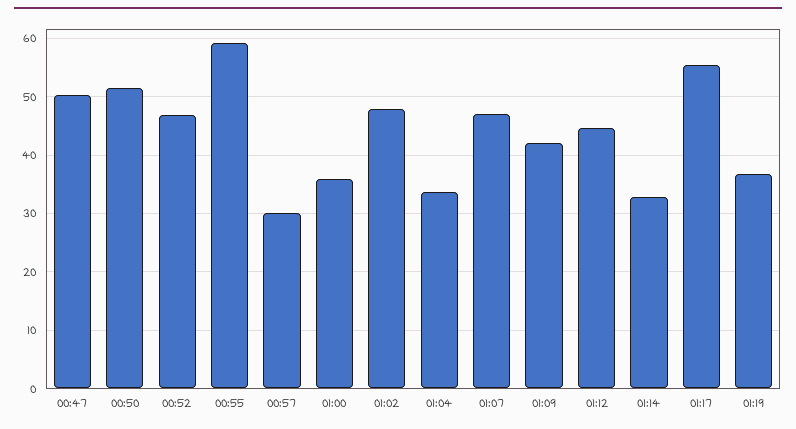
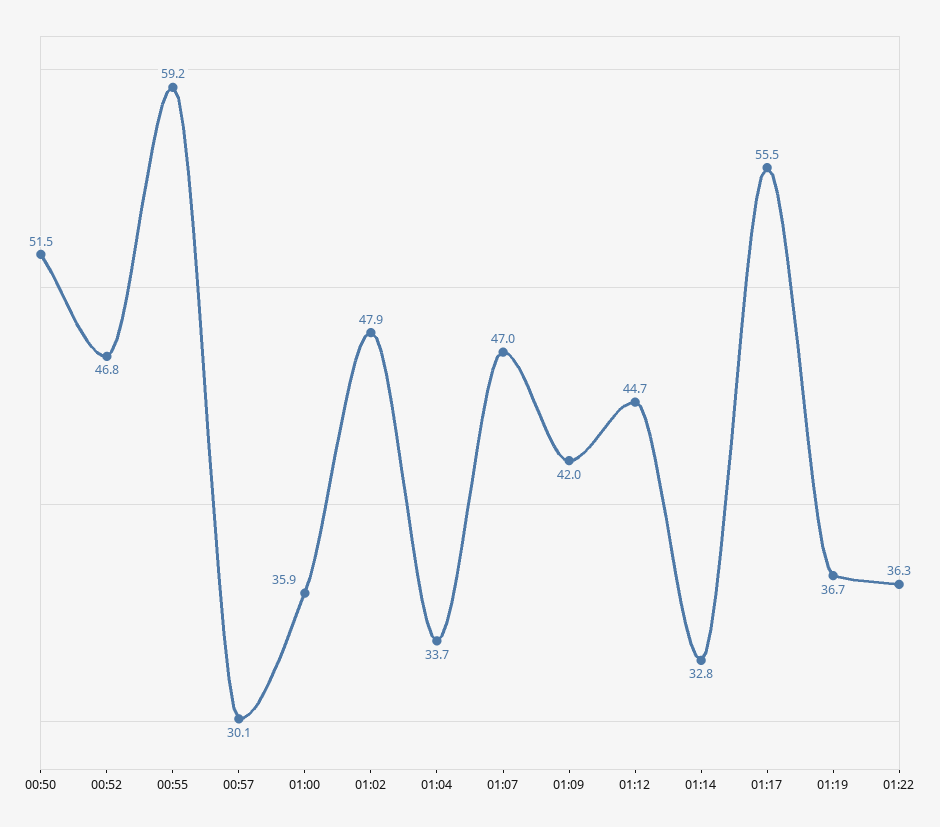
00:47: 50 -> none
01:22: none -> 36.3

